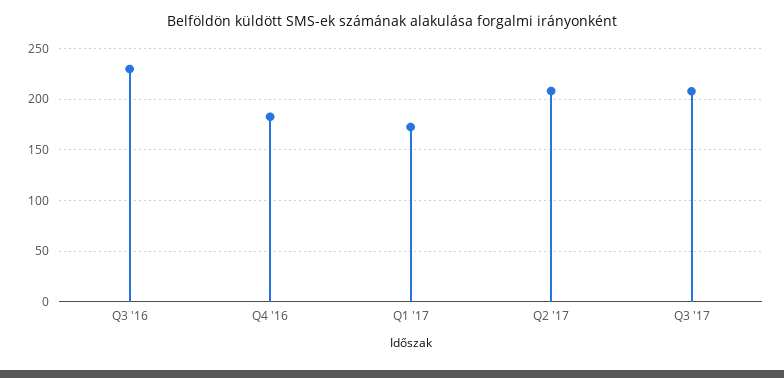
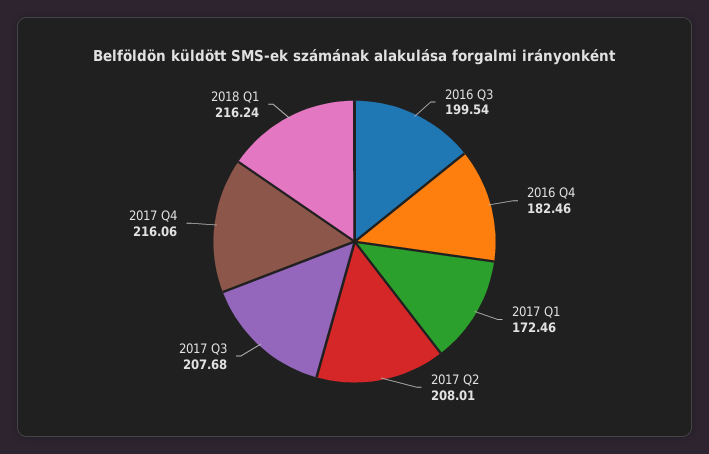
Q3 '16: 230 -> 199.54
2017 Q4: none -> 216.06
2018 Q1: none -> 216.24

